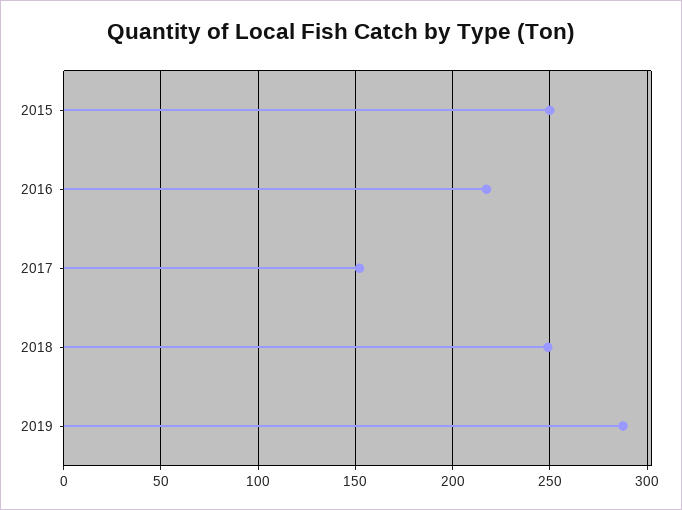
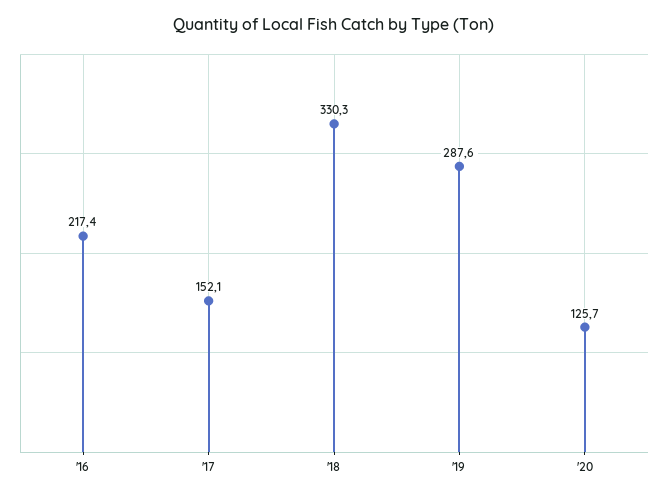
2015: 250 -> none
2018: 250 -> 330.3
'20: none -> 125.7

